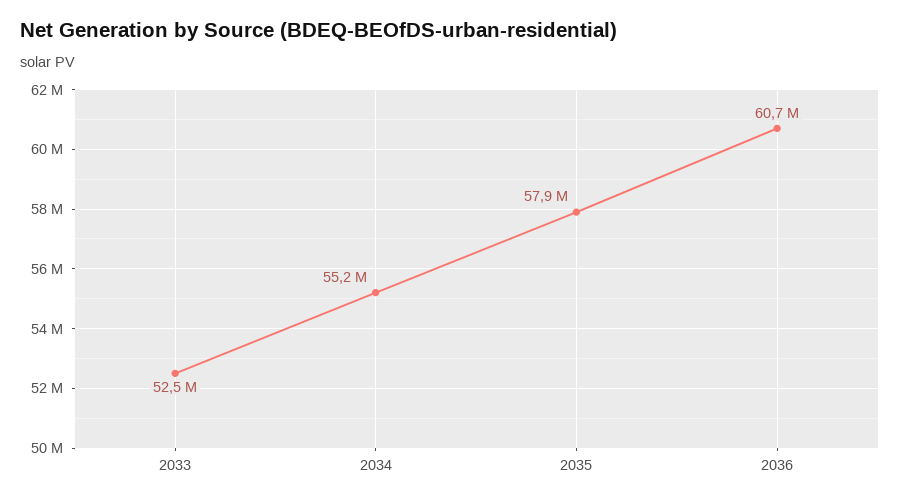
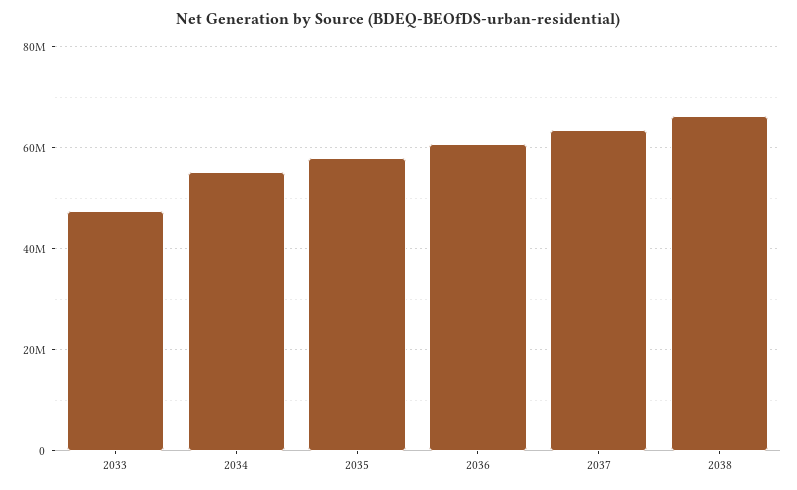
2033: 52500000 -> 48000000
2037: none -> 64000000
2038: none -> 66000000

